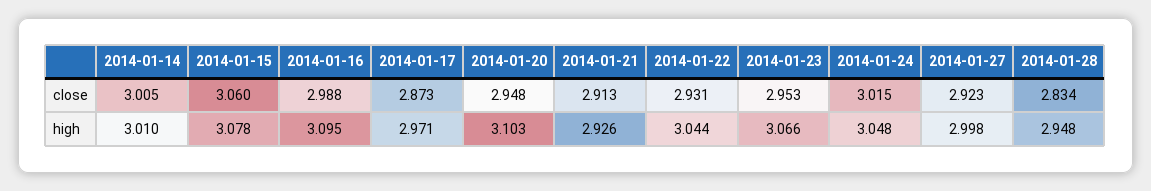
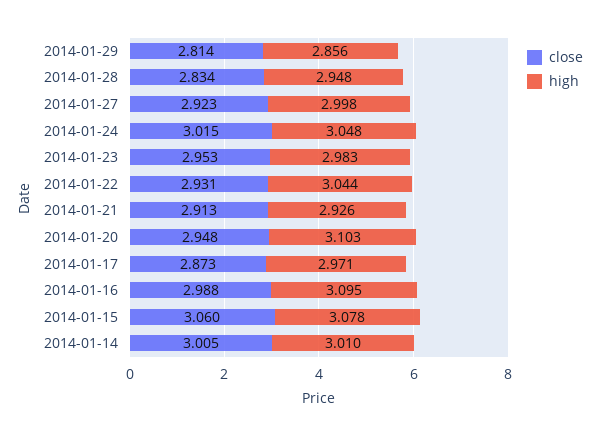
high, 2014-01-23: 3.066 -> 2.983
close, 2014-01-29: none -> 2.814
high, 2014-01-29: none -> 2.856

